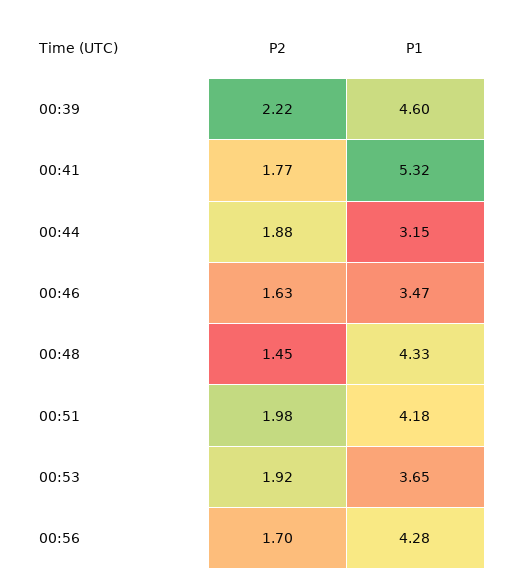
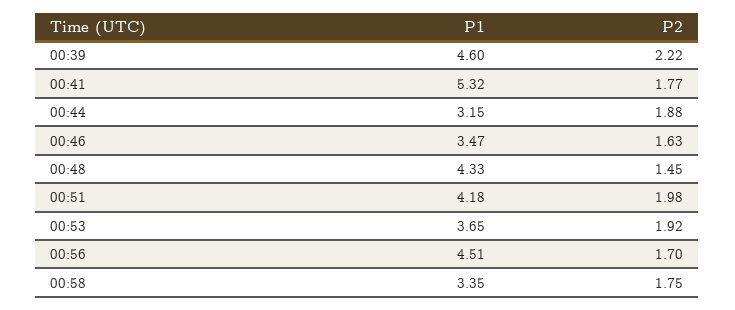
P1, 00:56: 4.28 -> 4.51
P1, 00:58: none -> 3.35
P2, 00:58: none -> 1.75

